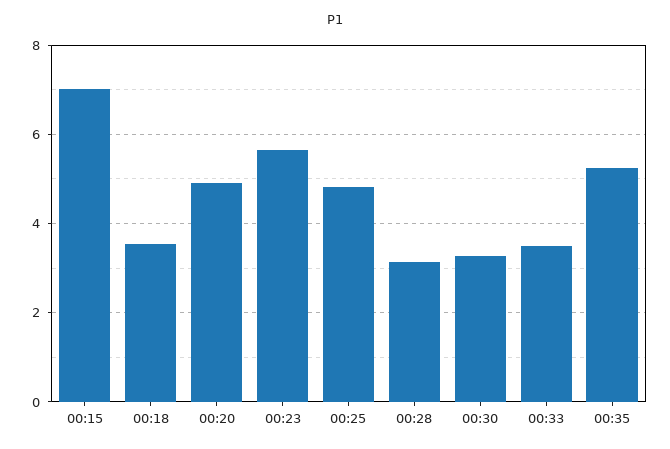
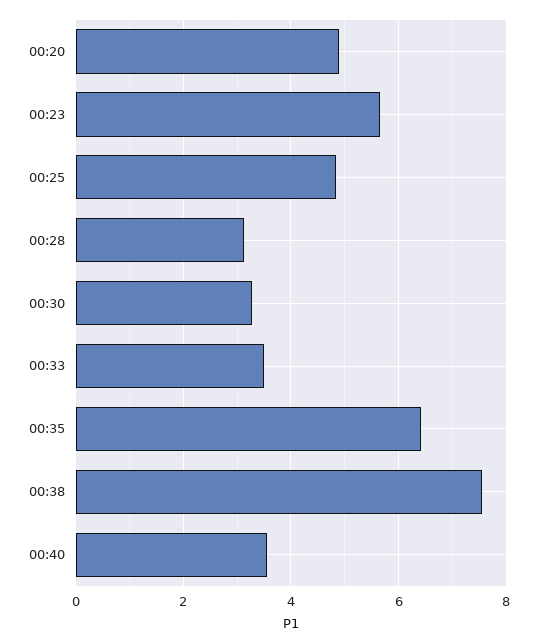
00:15: 7 -> none
00:18: 3.6 -> none
00:35: 5.2 -> 6.4
00:38: none -> 7.6
00:40: none -> 3.6

